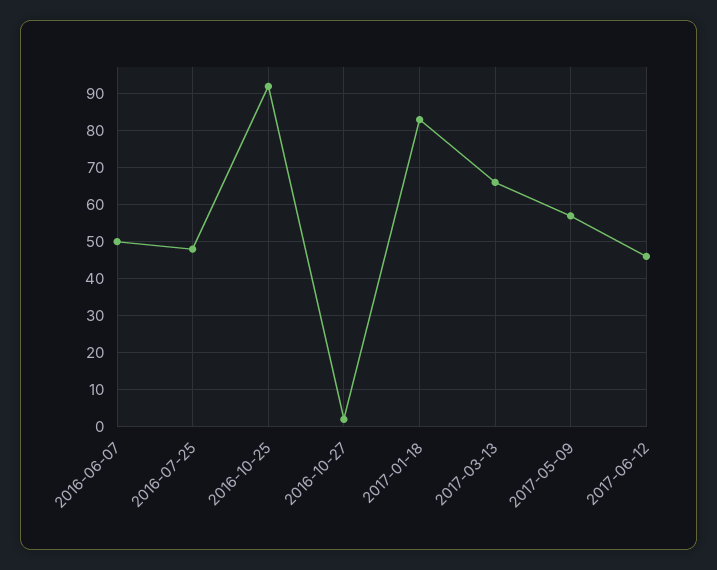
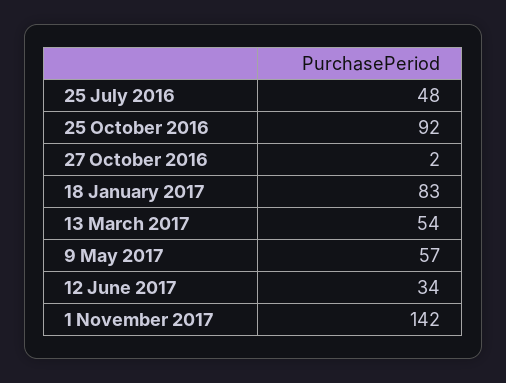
2016-06-07: 50 -> none
2017-03-13: 65 -> 54
2017-06-12: 45 -> 34
1 November 2017: none -> 142

